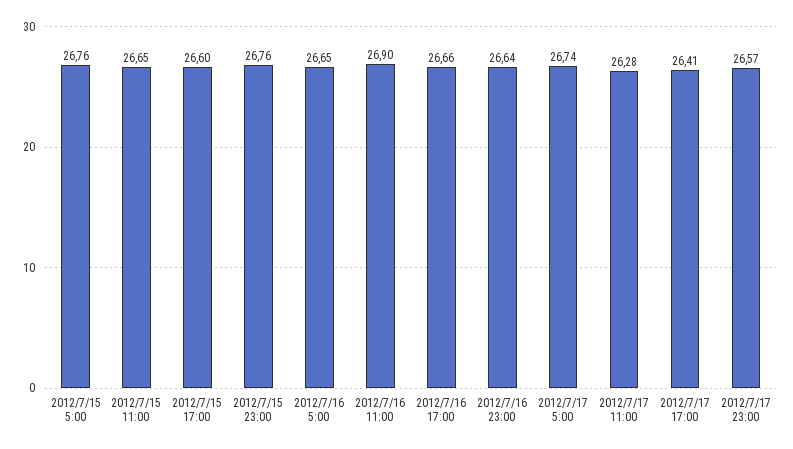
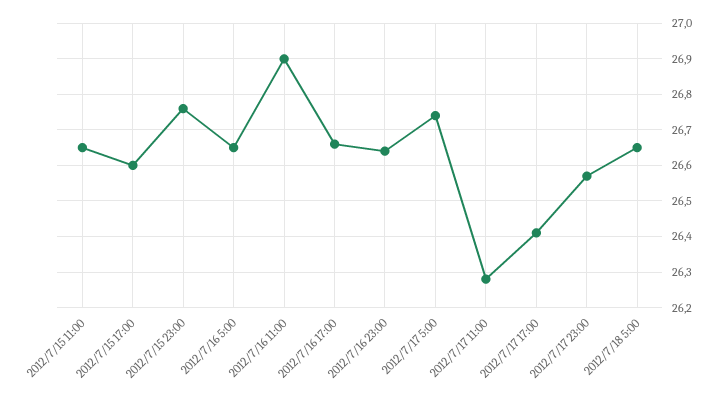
2012/7/15 5:00: 26.76 -> none
2012/7/18 5:00: none -> 26.65

